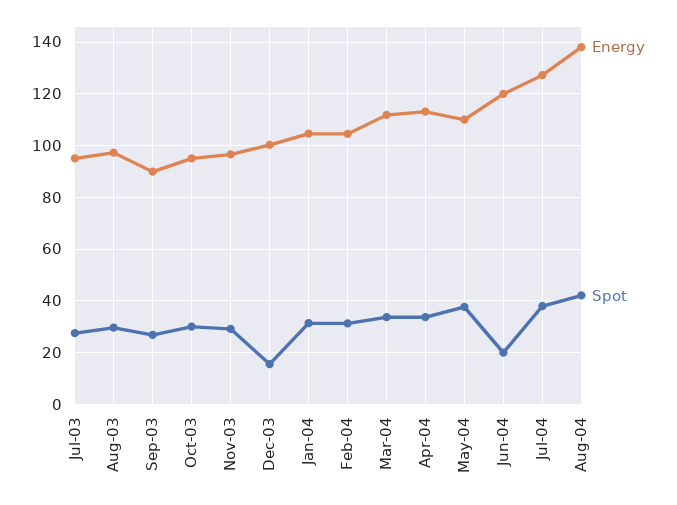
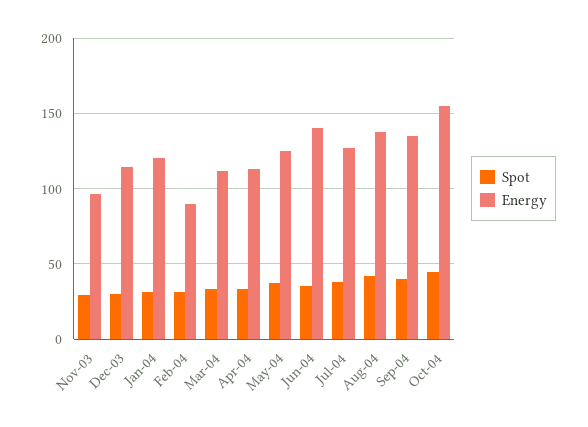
Energy, Jul-03: 95 -> none
Spot, Jul-03: 27.5 -> none
Energy, Aug-03: 97.5 -> none
Spot, Aug-03: 30 -> none
Energy, Sep-03: 90 -> none
Spot, Sep-03: 27.5 -> none
Energy, Oct-03: 95 -> none
Spot, Oct-03: 30 -> none
Energy, Dec-03: 100 -> 115
Spot, Dec-03: 15 -> 30
Energy, Jan-04: 105 -> 120
Energy, Feb-04: 105 -> 90
Energy, May-04: 110 -> 125
Energy, Jun-04: 120 -> 140
Spot, Jun-04: 20 -> 35
Spot, Sep-04: none -> 40
Energy, Sep-04: none -> 135
Spot, Oct-04: none -> 45
Energy, Oct-04: none -> 155

